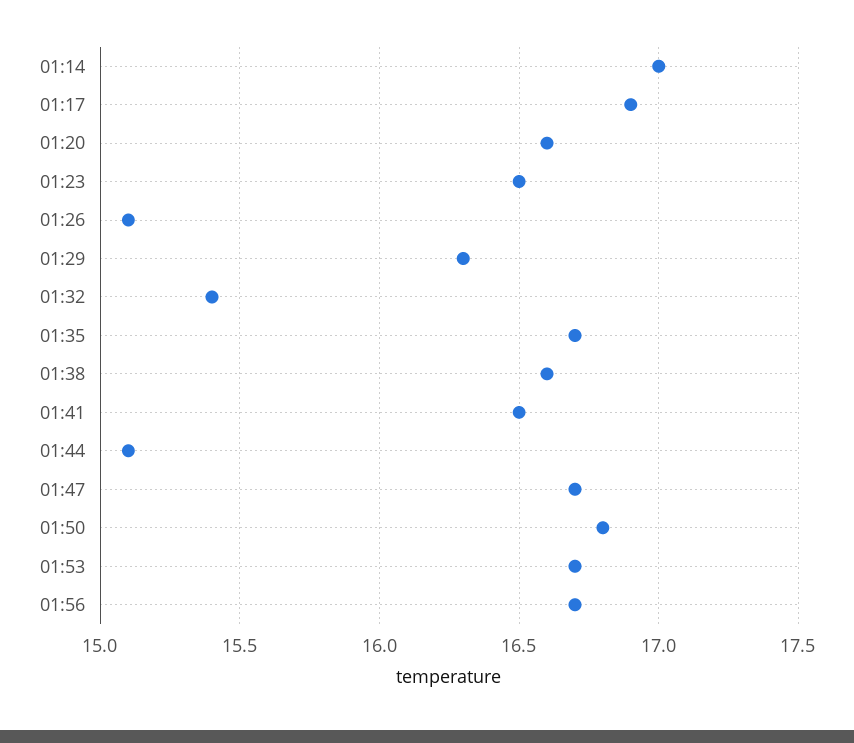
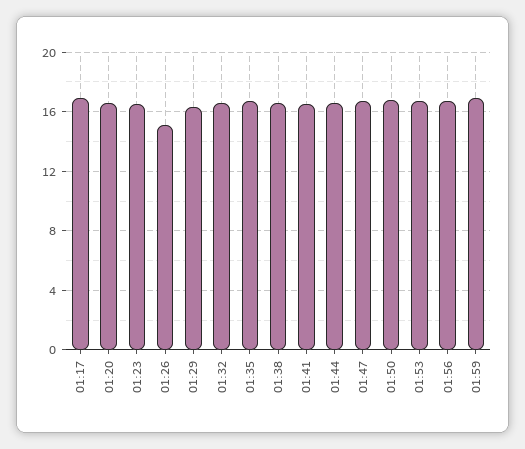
01:14: 17 -> none
01:32: 15.4 -> 16.5
01:44: 15.1 -> 16.5
01:59: none -> 17

